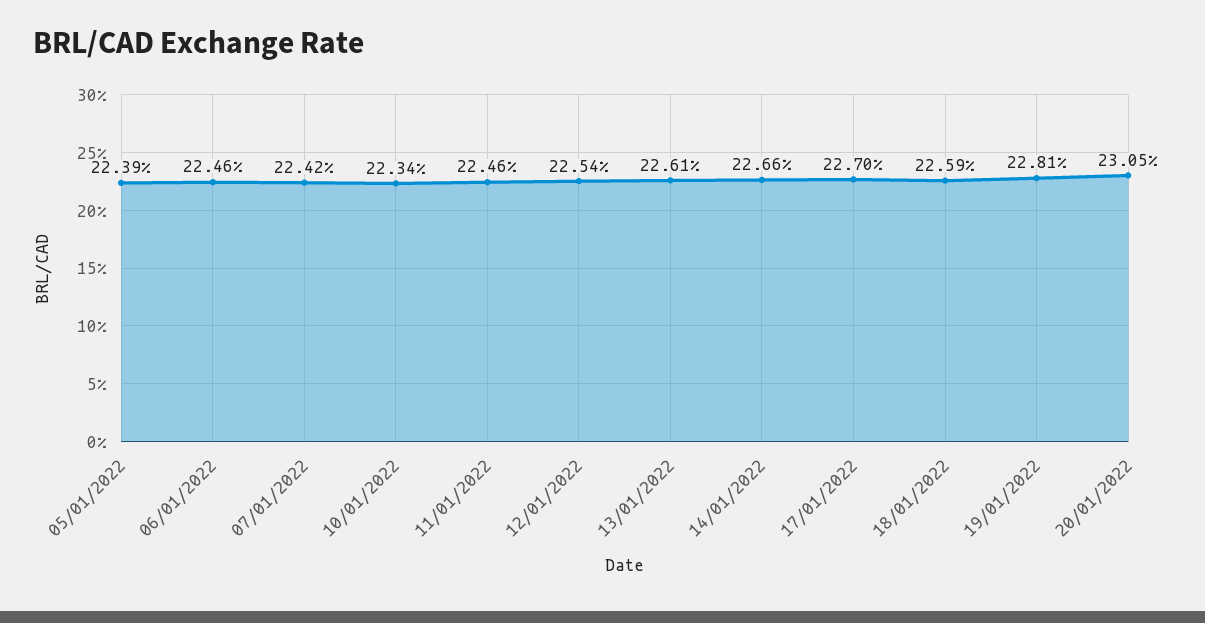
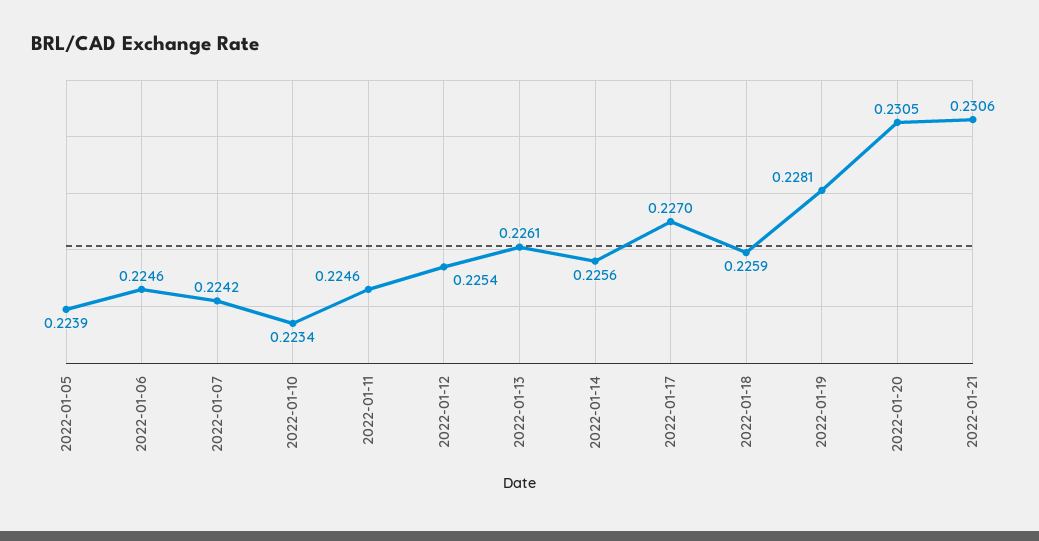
14/01/2022: 0.2266 -> 0.2256
2022-01-21: none -> 0.2306

